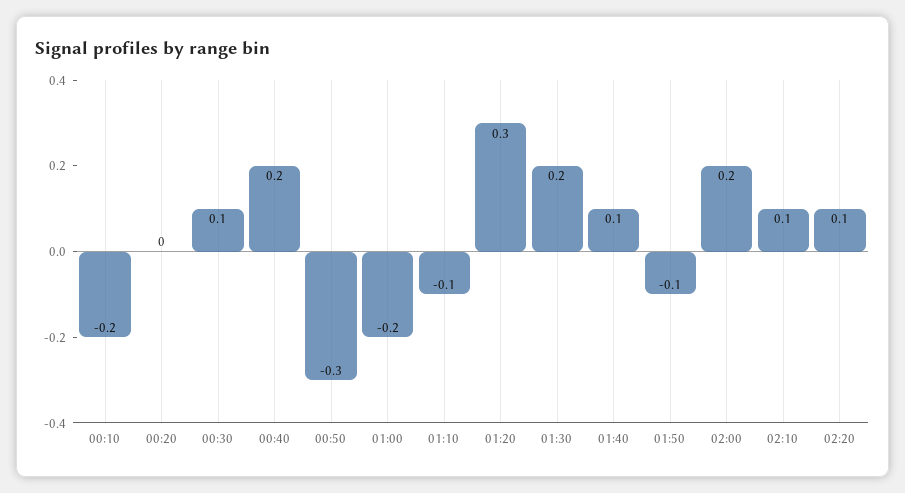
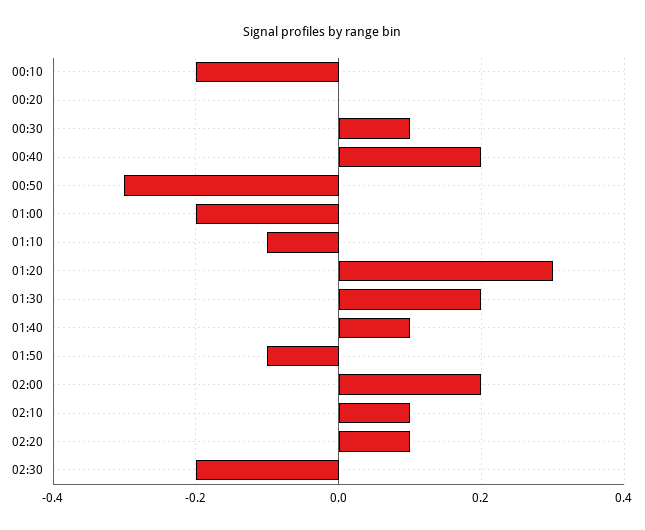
02:30: none -> -0.2

